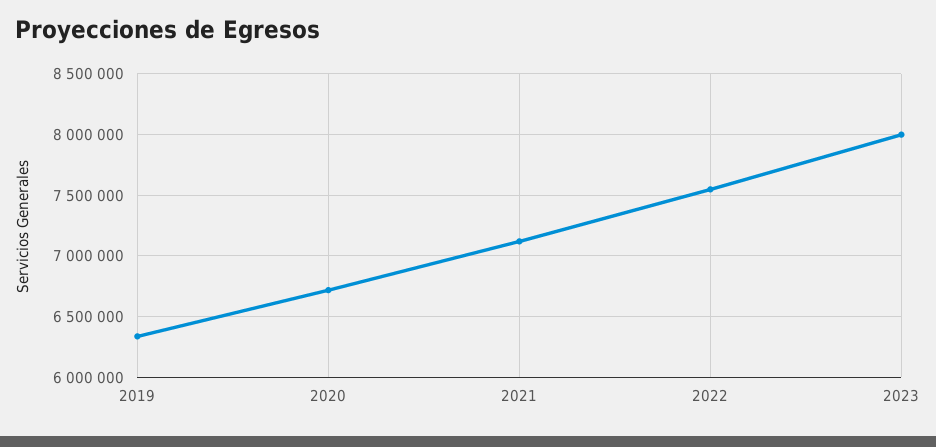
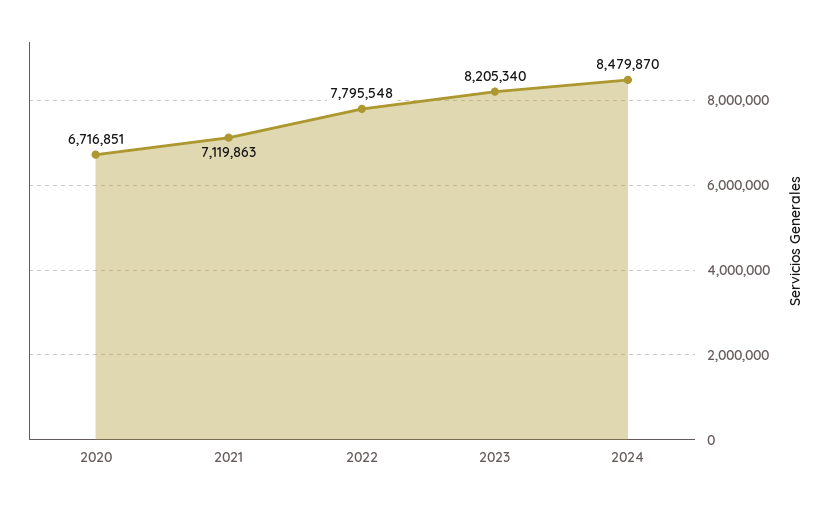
2019: 6350000 -> none
2022: 7550000 -> 7795548
2023: 8000000 -> 8205340
2024: none -> 8479870

